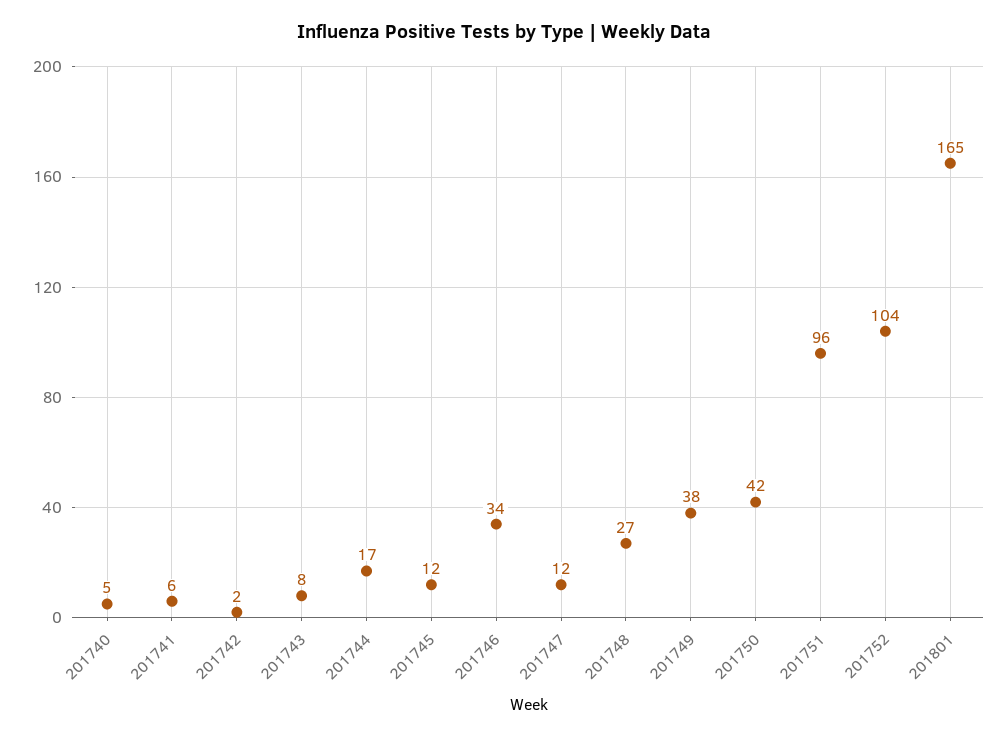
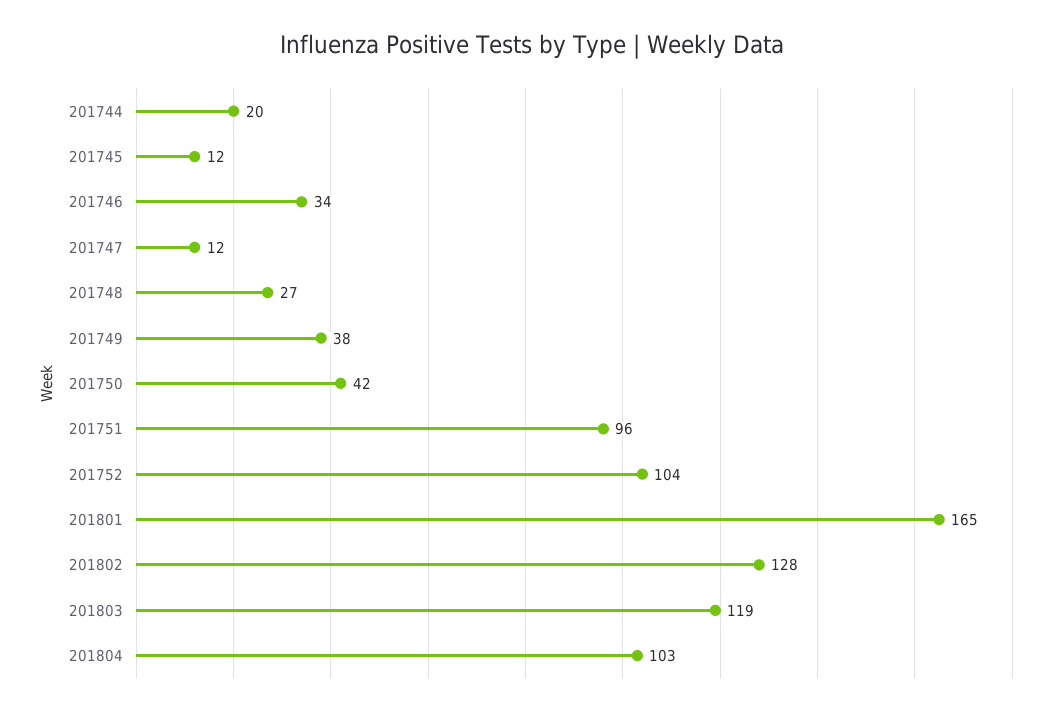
201740: 5 -> none
201741: 6 -> none
201742: 2 -> none
201743: 8 -> none
201744: 17 -> 20
201802: none -> 128
201803: none -> 119
201804: none -> 103

